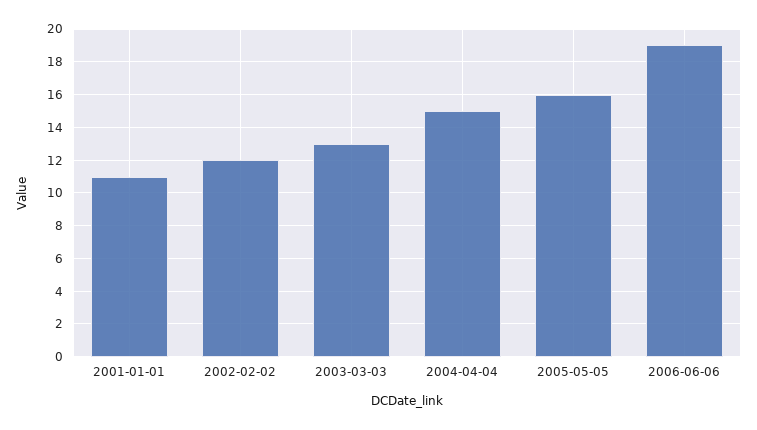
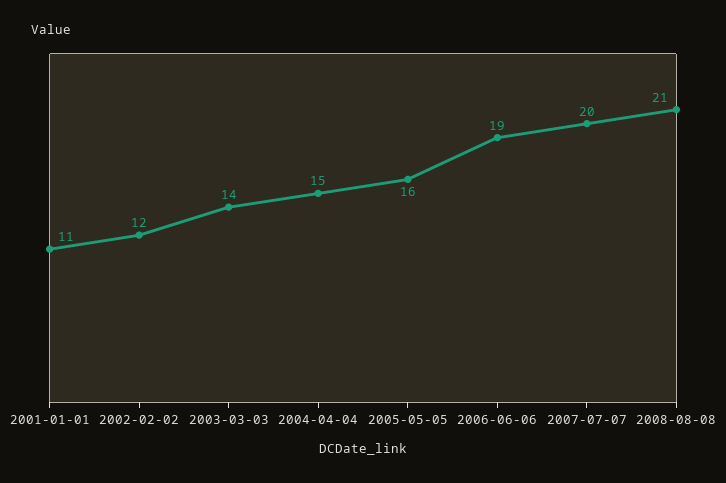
2003-03-03: 13 -> 14
2007-07-07: none -> 20
2008-08-08: none -> 21

